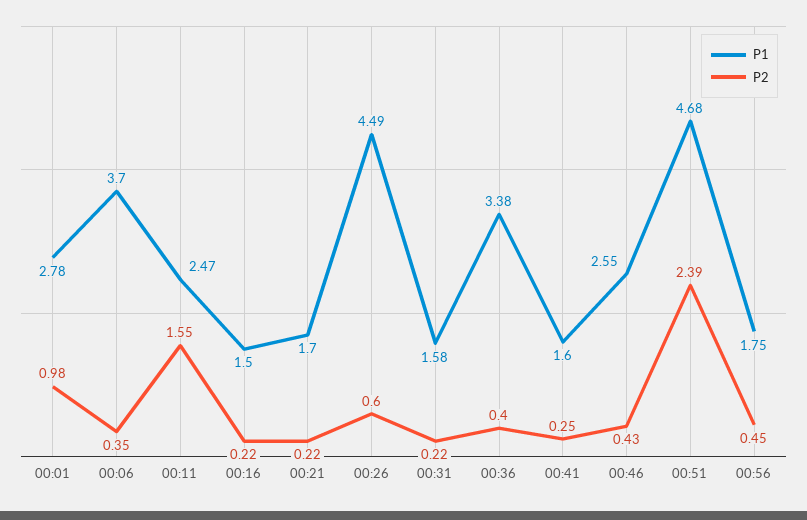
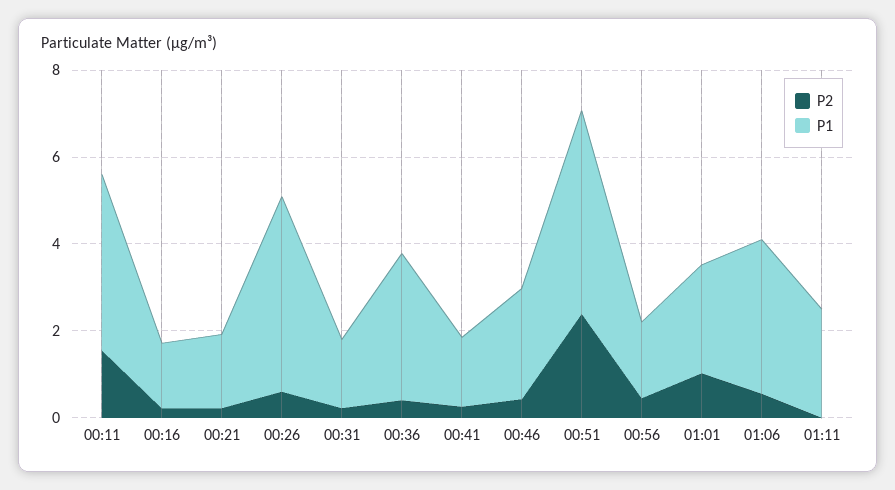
P1, 00:01: 2.78 -> none
P2, 00:01: 0.98 -> none
P1, 00:06: 3.7 -> none
P2, 00:06: 0.35 -> none
P1, 00:11: 2.47 -> 4
P2, 01:01: none -> 1
P1, 01:01: none -> 2.5
P2, 01:06: none -> 0.5
P1, 01:06: none -> 3.5
P2, 01:11: none -> 0
P1, 01:11: none -> 2.5

